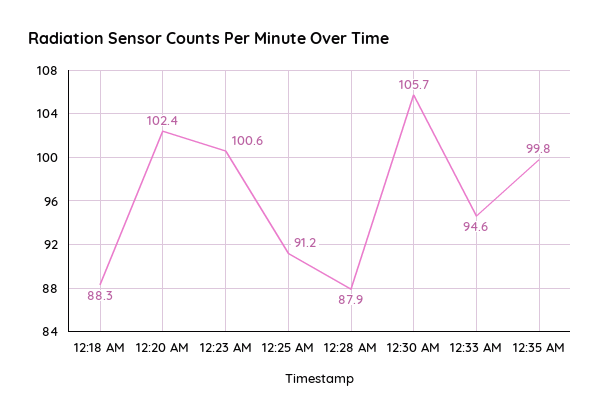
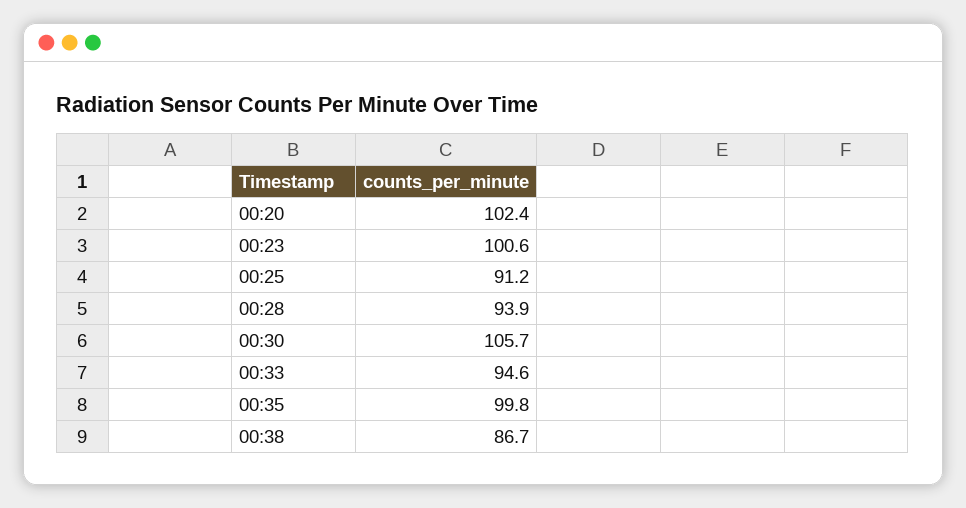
12:18 AM: 88.3 -> none
12:28 AM: 87.9 -> 93.9
00:38: none -> 86.7

